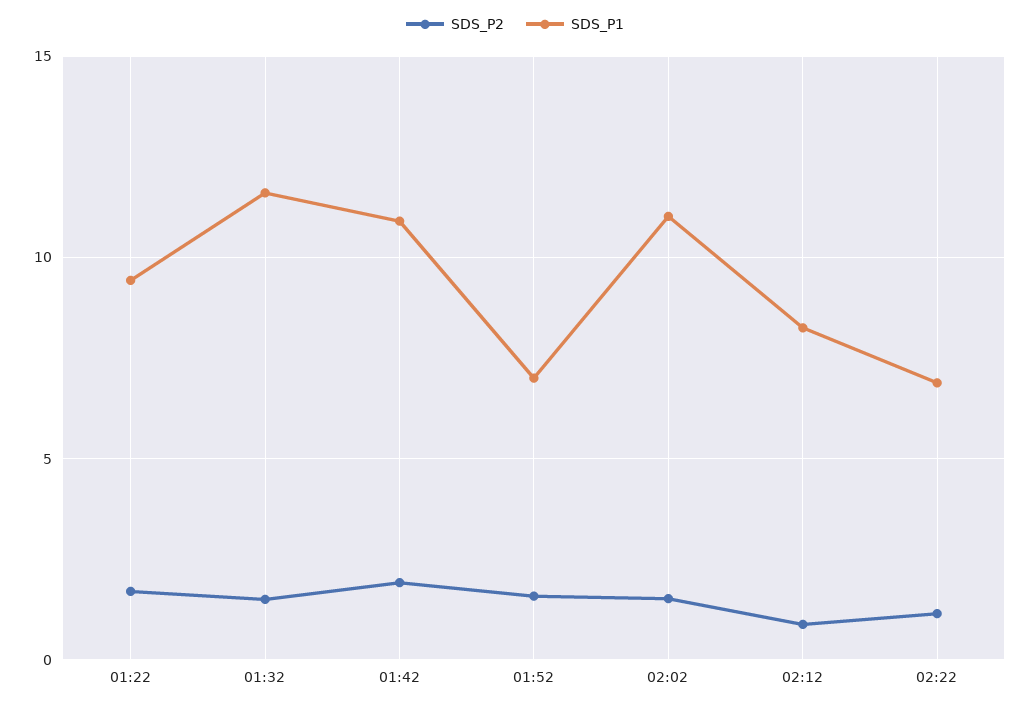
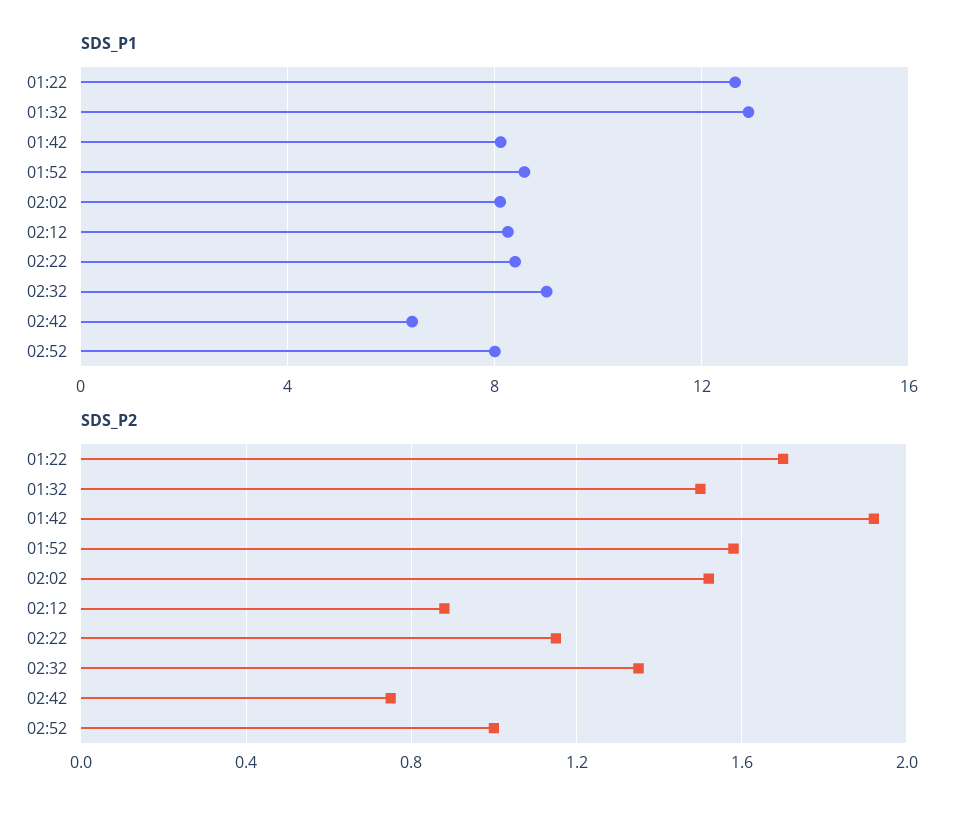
SDS_P1, 01:22: 9.5 -> 12.5
SDS_P1, 01:32: 11.5 -> 13
SDS_P1, 01:42: 11 -> 8
SDS_P1, 01:52: 7 -> 8.5
SDS_P1, 02:02: 11 -> 8
SDS_P1, 02:22: 7 -> 8.5
SDS_P1, 02:32: none -> 9
SDS_P1, 02:42: none -> 6.5
SDS_P1, 02:52: none -> 8
SDS_P2, 02:32: none -> 1.35
SDS_P2, 02:42: none -> 0.75
SDS_P2, 02:52: none -> 1

